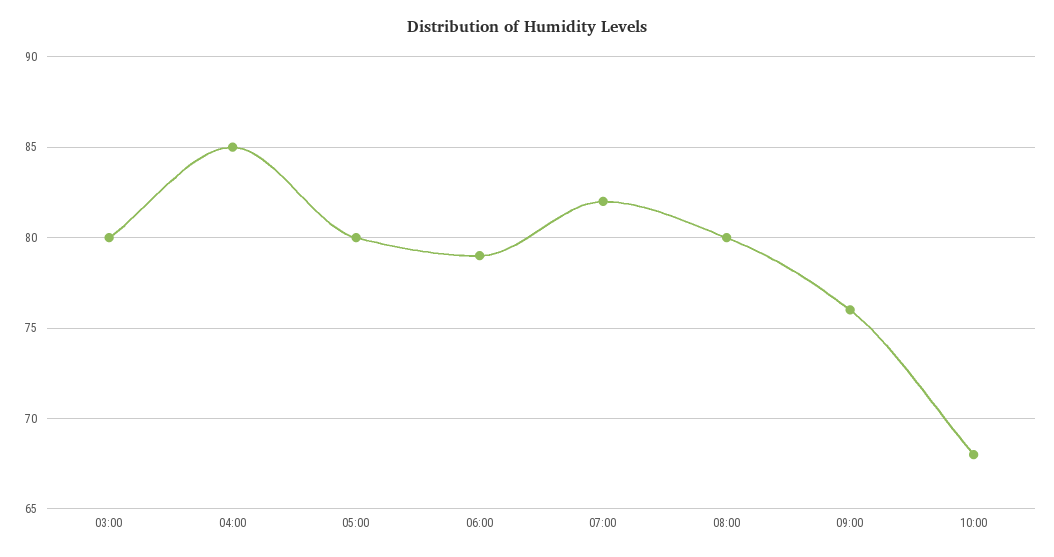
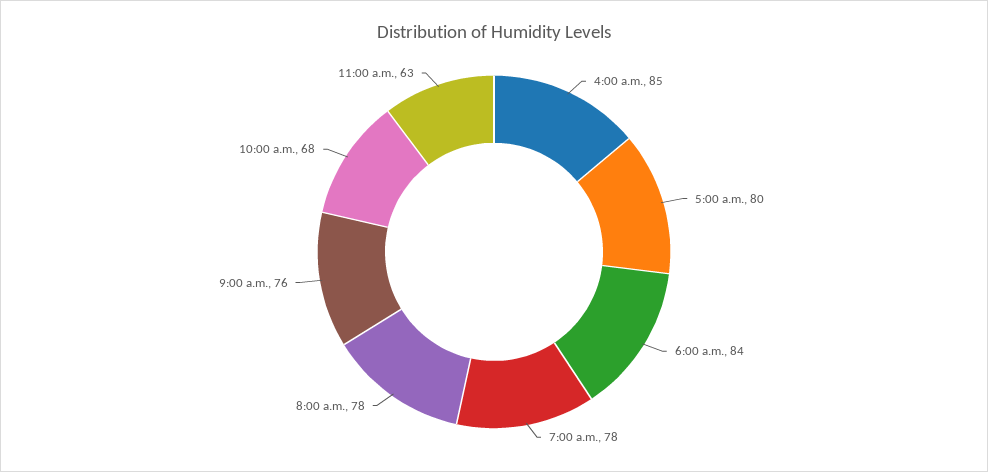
03:00: 80 -> none
06:00: 79 -> 84
07:00: 82 -> 78
08:00: 80 -> 78
11:00 a.m.: none -> 63

